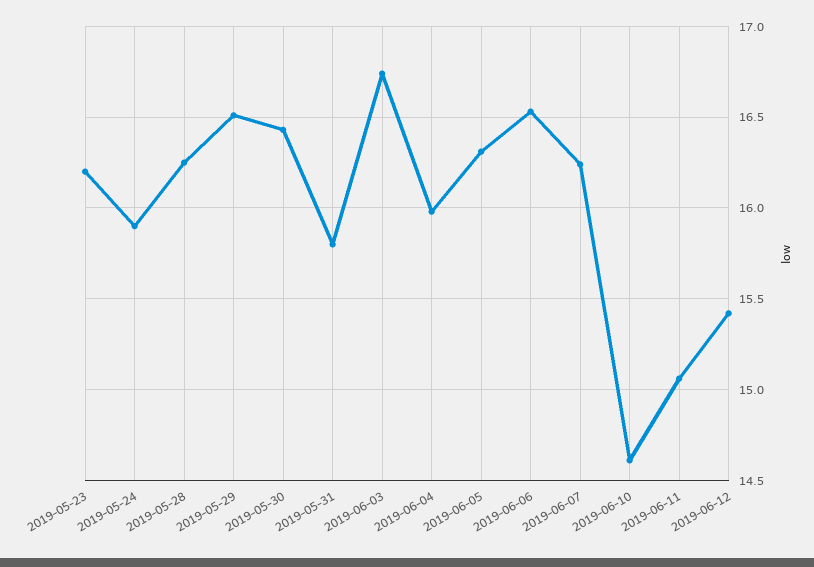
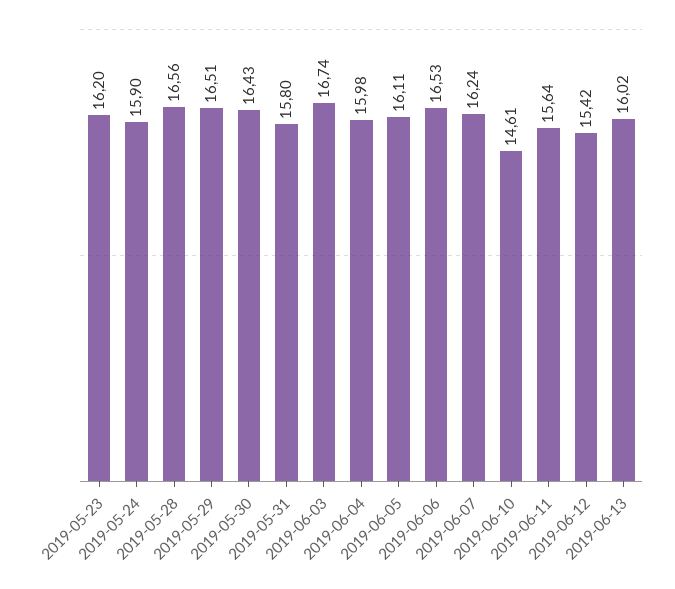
2019-05-28: 16.25 -> 16.56
2019-06-05: 16.3 -> 16.11
2019-06-11: 15.05 -> 15.64
2019-06-13: none -> 16.02

